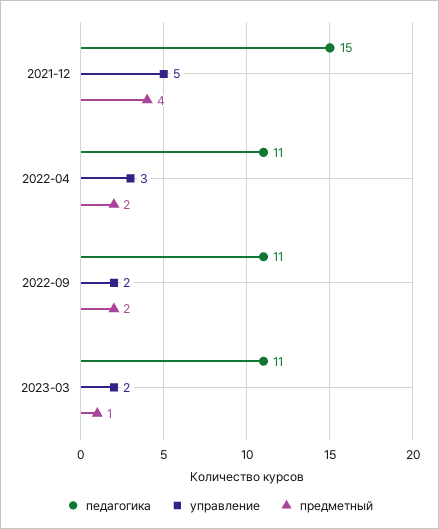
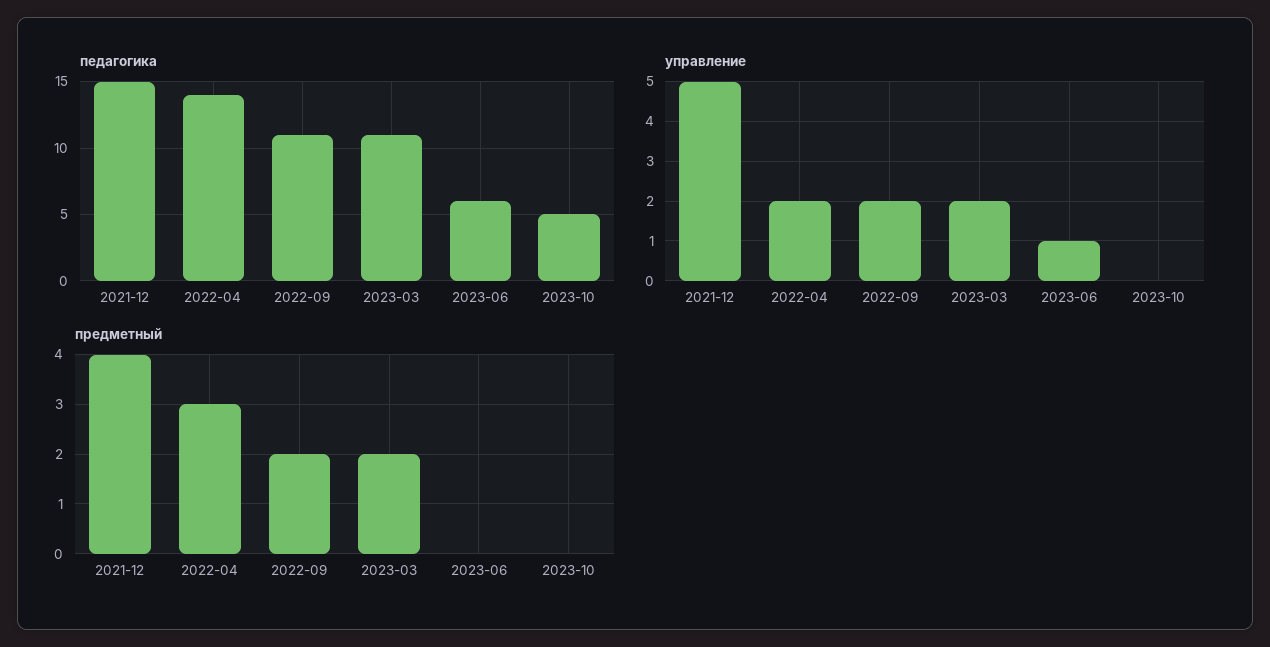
педагогика, 2022-04: 11 -> 14
управление, 2022-04: 3 -> 2
предметный, 2022-04: 2 -> 3
предметный, 2023-03: 1 -> 2
педагогика, 2023-06: none -> 6
педагогика, 2023-10: none -> 5
управление, 2023-06: none -> 1
управление, 2023-10: none -> 0
предметный, 2023-06: none -> 0
предметный, 2023-10: none -> 0

